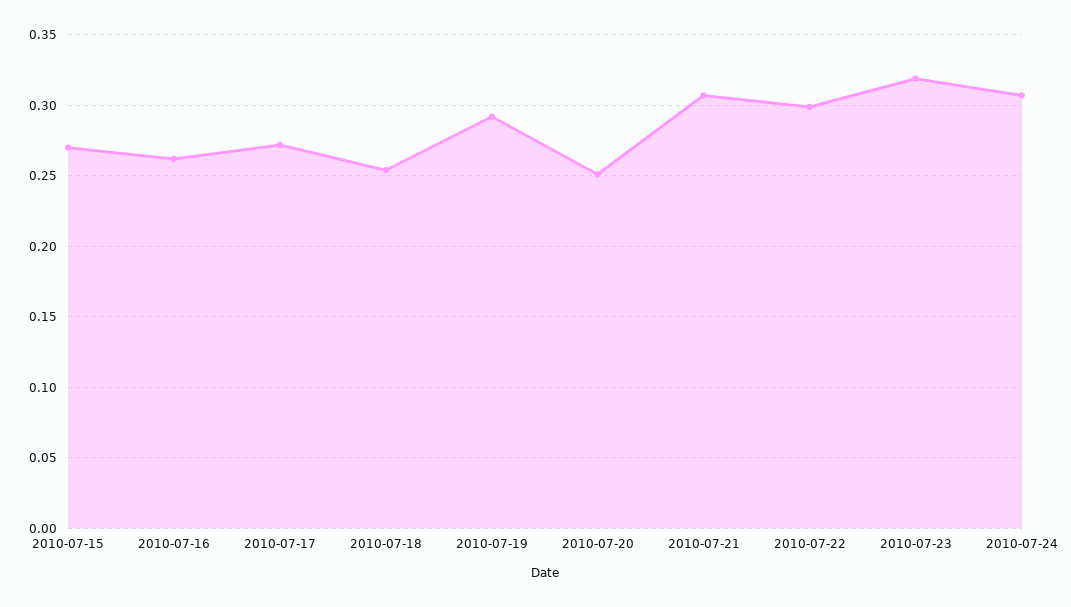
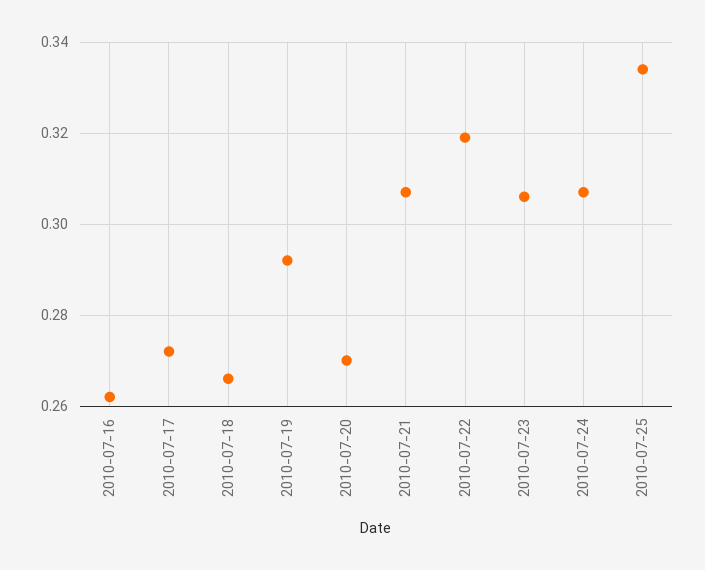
2010-07-15: 0.27 -> none
2010-07-18: 0.255 -> 0.265
2010-07-20: 0.25 -> 0.27
2010-07-22: 0.3 -> 0.32
2010-07-23: 0.32 -> 0.305
2010-07-25: none -> 0.335

